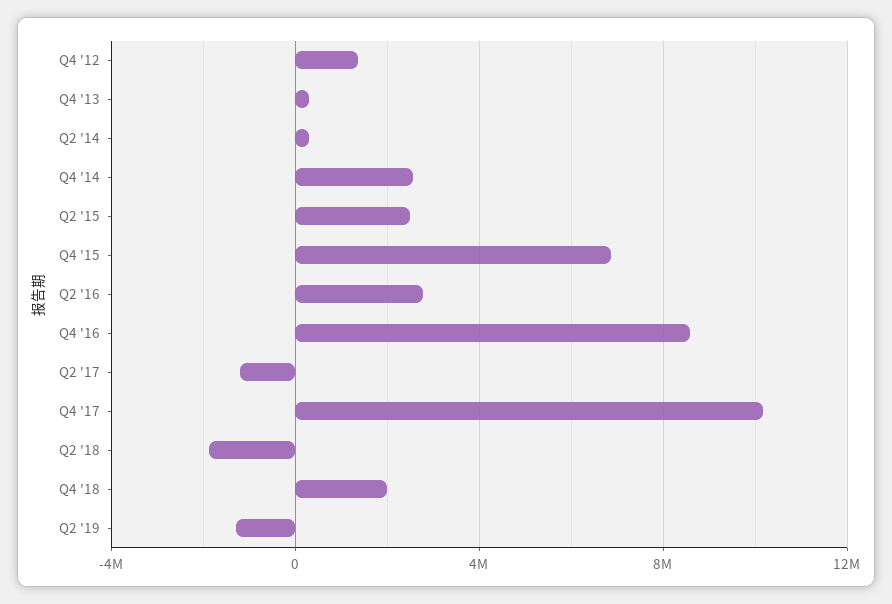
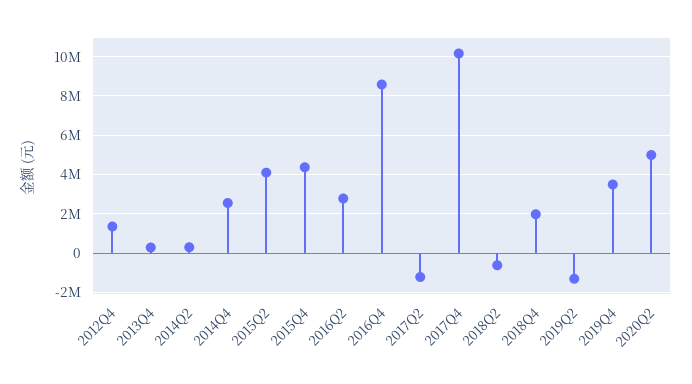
Q2 '15: 2500000 -> 4000000
Q4 '15: 7000000 -> 4500000
Q2 '18: -2000000 -> -500000
2019Q4: none -> 3500000
2020Q2: none -> 5000000

